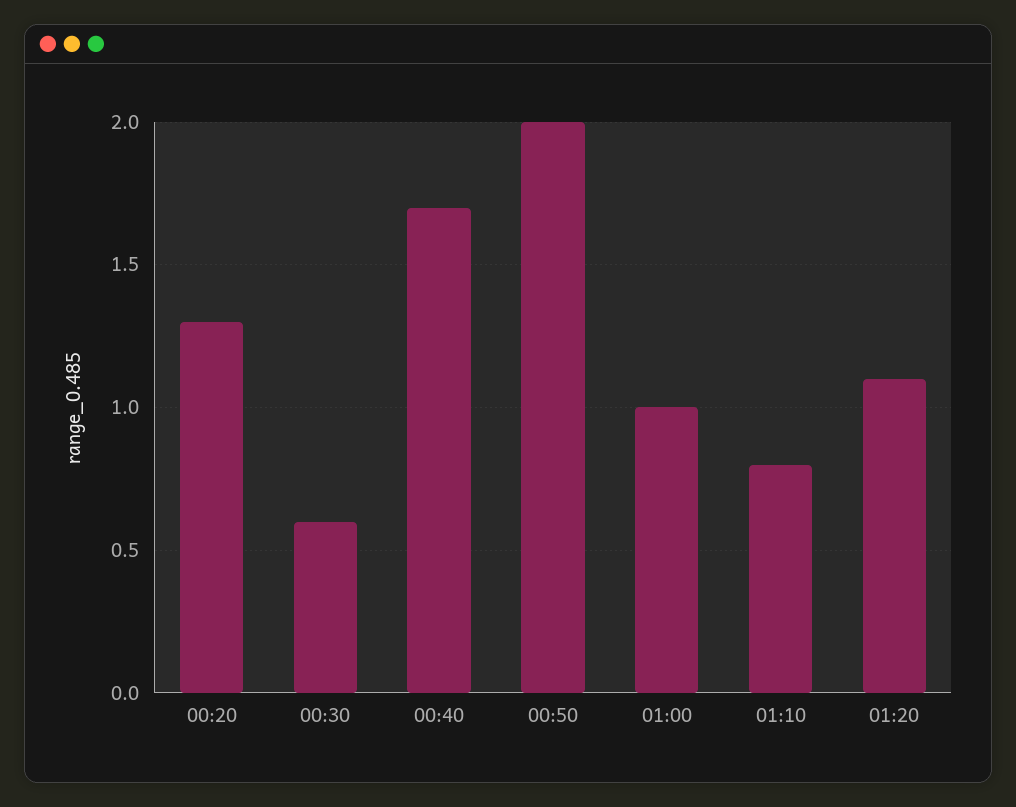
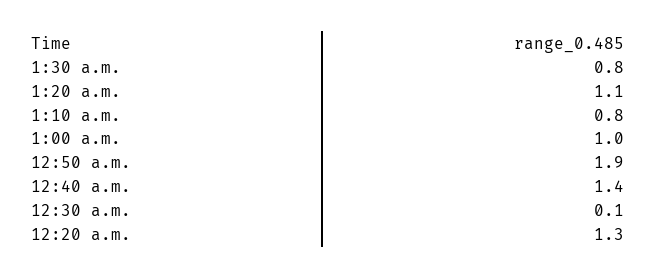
00:30: 0.6 -> 0.1
00:40: 1.7 -> 1.4
00:50: 2 -> 1.9
1:30 a.m.: none -> 0.8

